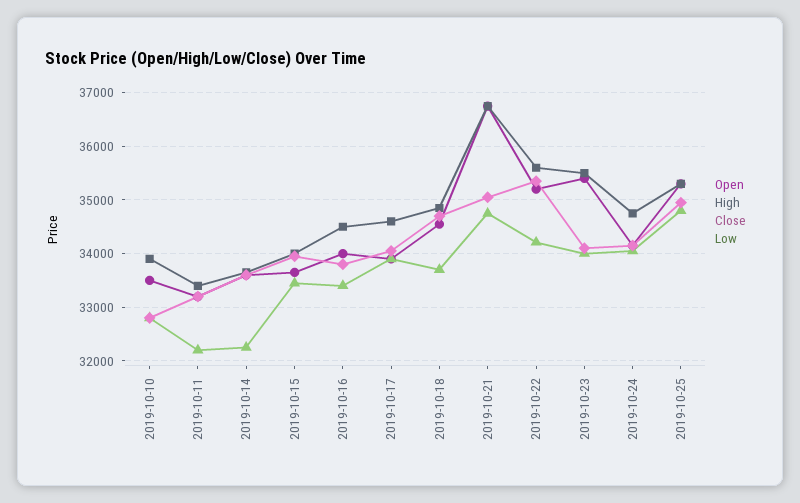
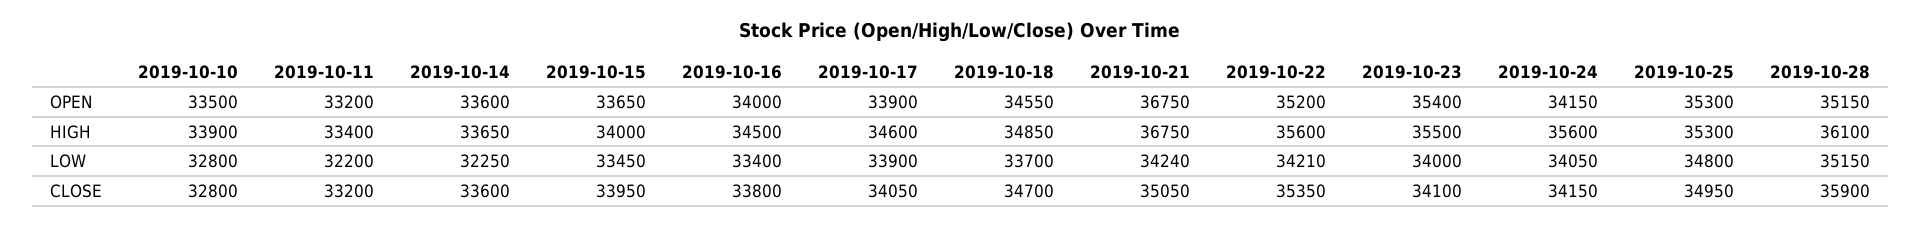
Low, 2019-10-21: 34800 -> 34240
High, 2019-10-24: 34800 -> 35600
Open, 2019-10-28: none -> 35150
High, 2019-10-28: none -> 36100
Low, 2019-10-28: none -> 35150
Close, 2019-10-28: none -> 35900

